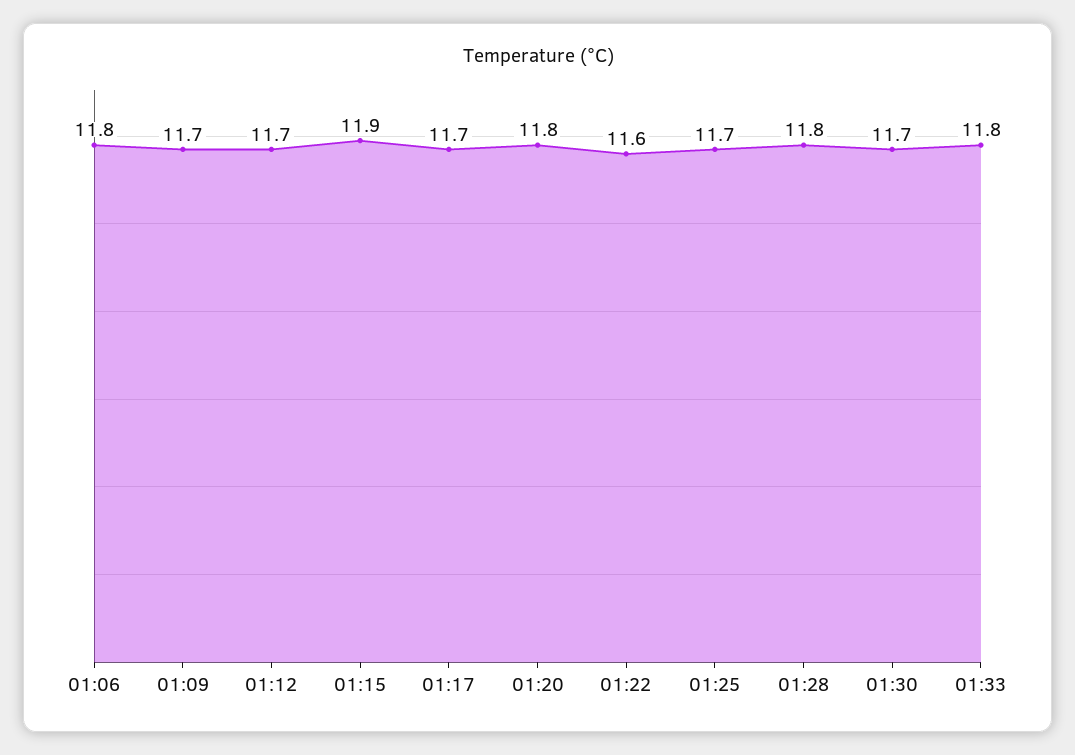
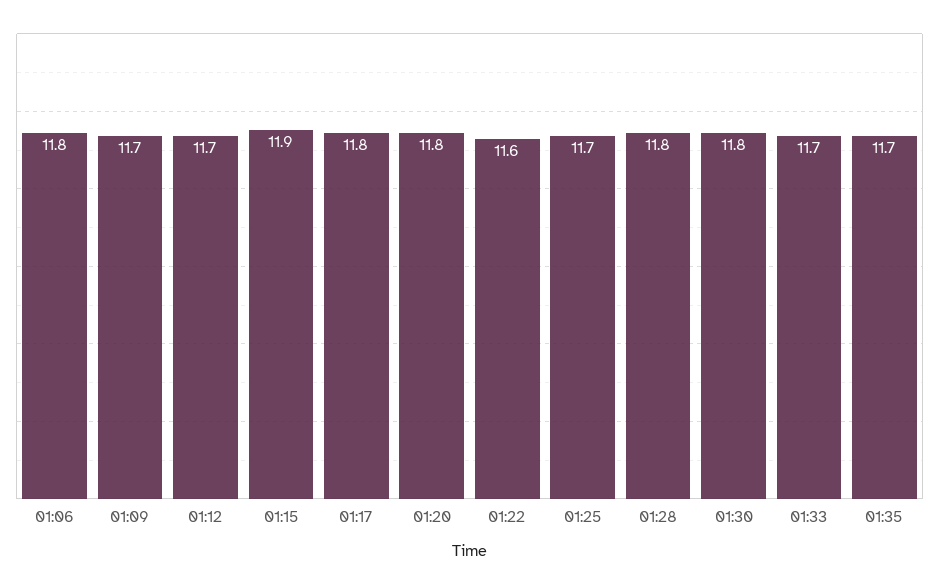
01:17: 11.7 -> 11.8
01:30: 11.7 -> 11.8
01:33: 11.8 -> 11.7
01:35: none -> 11.7

